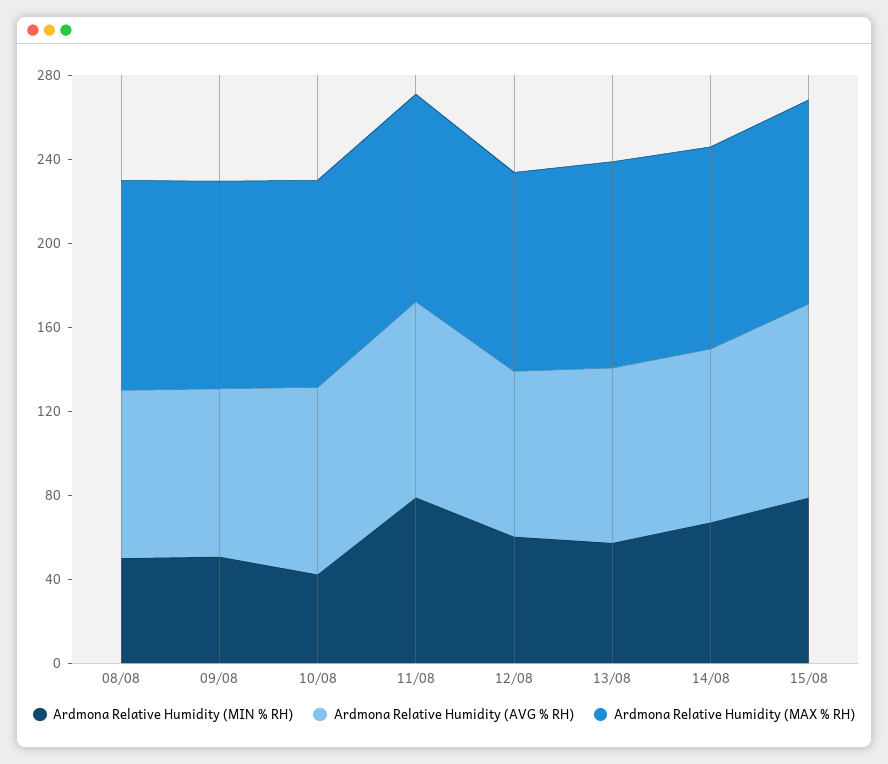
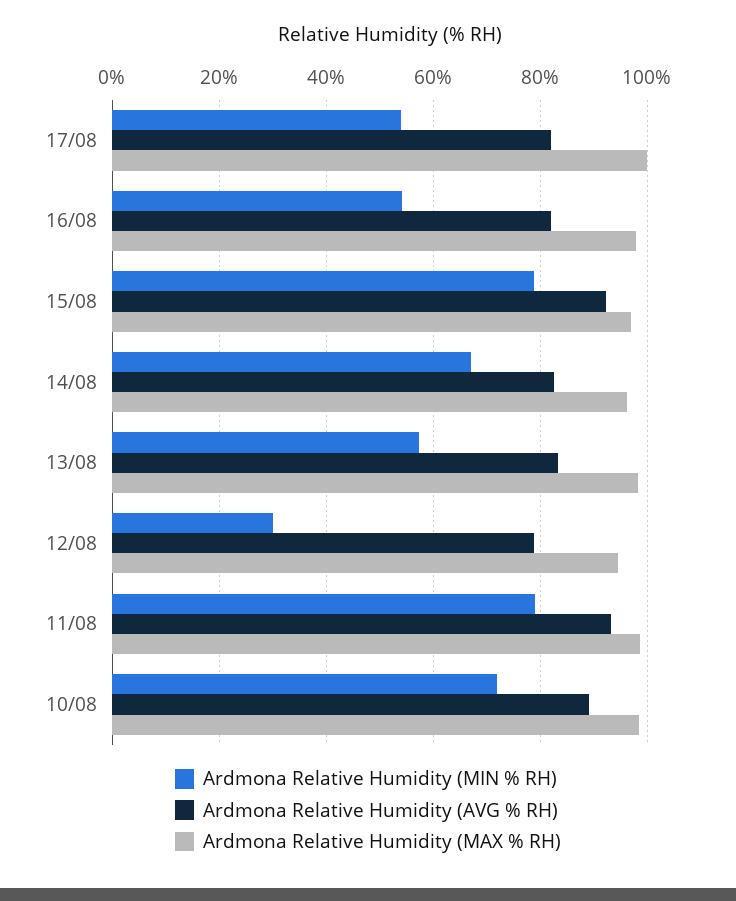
Ardmona Relative Humidity (MIN % RH), 08/08: 50 -> none
Ardmona Relative Humidity (AVG % RH), 08/08: 80 -> none
Ardmona Relative Humidity (MAX % RH), 08/08: 100 -> none
Ardmona Relative Humidity (MIN % RH), 09/08: 50 -> none
Ardmona Relative Humidity (AVG % RH), 09/08: 80 -> none
Ardmona Relative Humidity (MAX % RH), 09/08: 100 -> none
Ardmona Relative Humidity (MIN % RH), 10/08: 40 -> 72
Ardmona Relative Humidity (MIN % RH), 12/08: 60 -> 30
Ardmona Relative Humidity (MIN % RH), 17/08: none -> 54
Ardmona Relative Humidity (AVG % RH), 17/08: none -> 82
Ardmona Relative Humidity (MAX % RH), 17/08: none -> 100
Ardmona Relative Humidity (MIN % RH), 16/08: none -> 54
Ardmona Relative Humidity (AVG % RH), 16/08: none -> 82
Ardmona Relative Humidity (MAX % RH), 16/08: none -> 98

